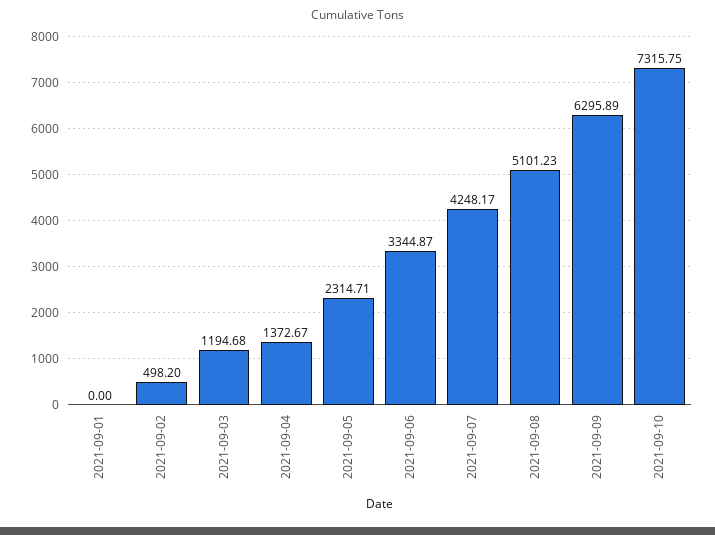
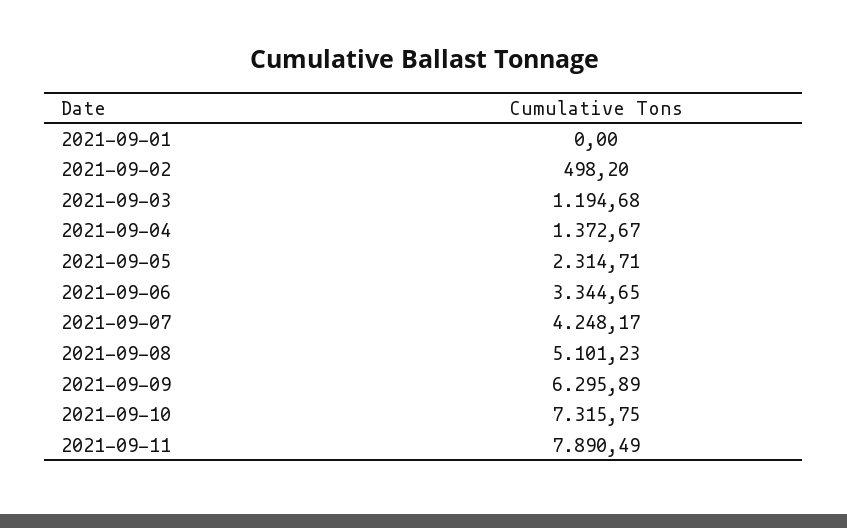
2021-09-06: 3344.87 -> 3344.65
2021-09-11: none -> 7890.49

